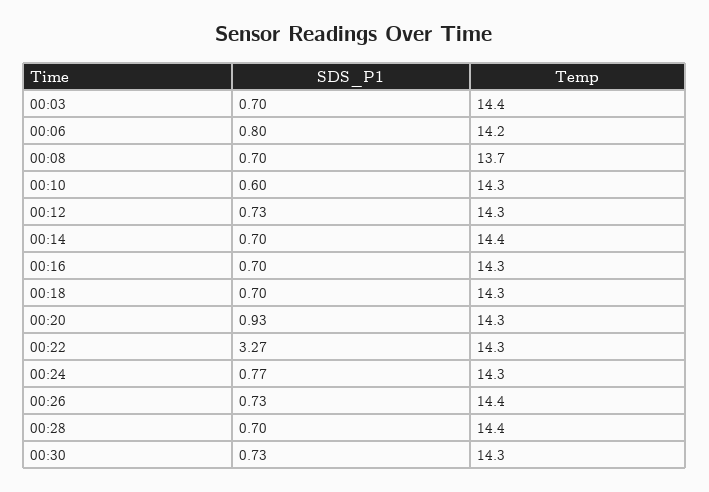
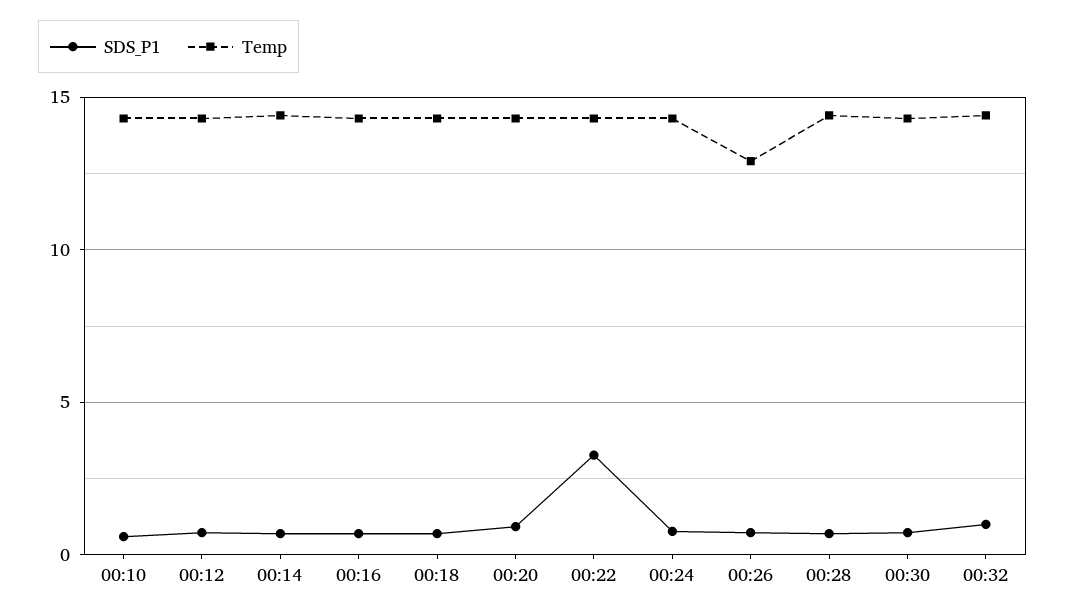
SDS_P1, 00:03: 0.7 -> none
Temp, 00:03: 14.4 -> none
SDS_P1, 00:06: 0.8 -> none
Temp, 00:06: 14.2 -> none
SDS_P1, 00:08: 0.7 -> none
Temp, 00:08: 13.7 -> none
Temp, 00:26: 14.4 -> 13
SDS_P1, 00:32: none -> 1
Temp, 00:32: none -> 14.5

